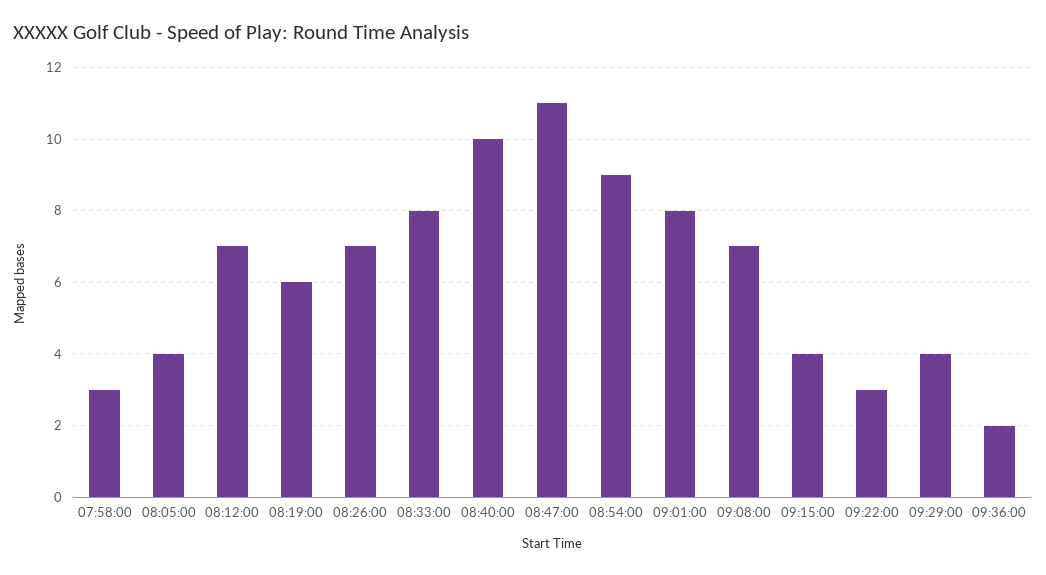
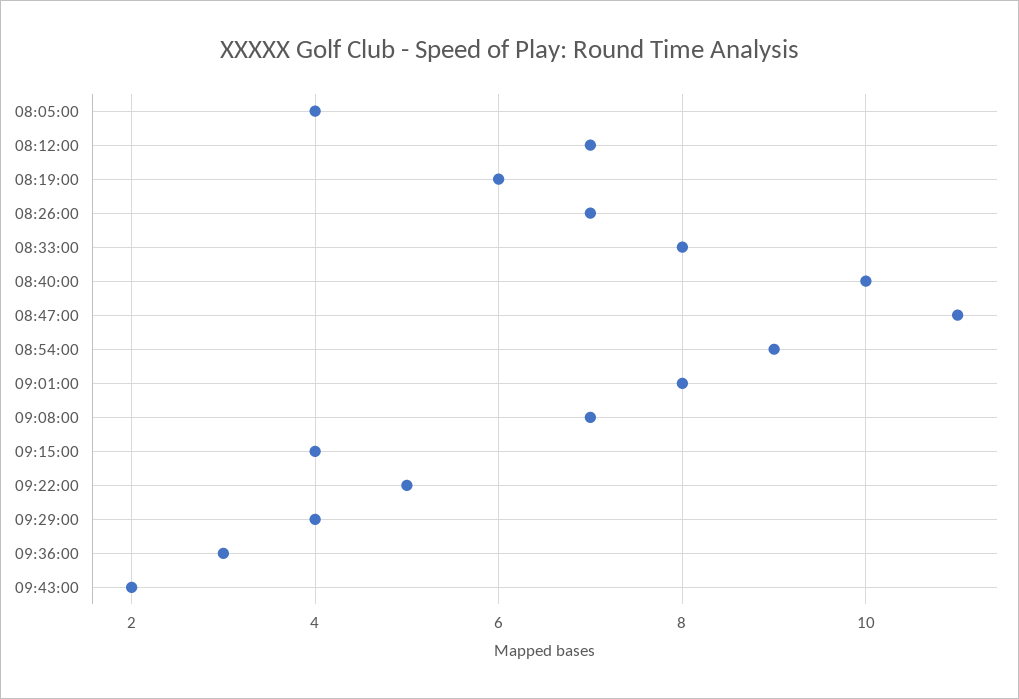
07:58:00: 3 -> none
09:22:00: 3 -> 5
09:36:00: 2 -> 3
09:43:00: none -> 2

